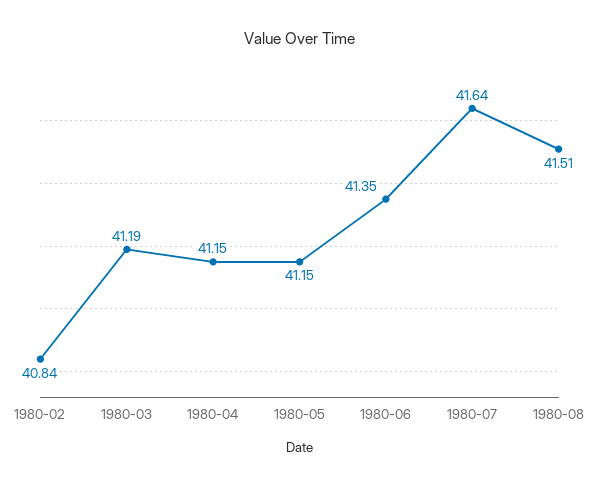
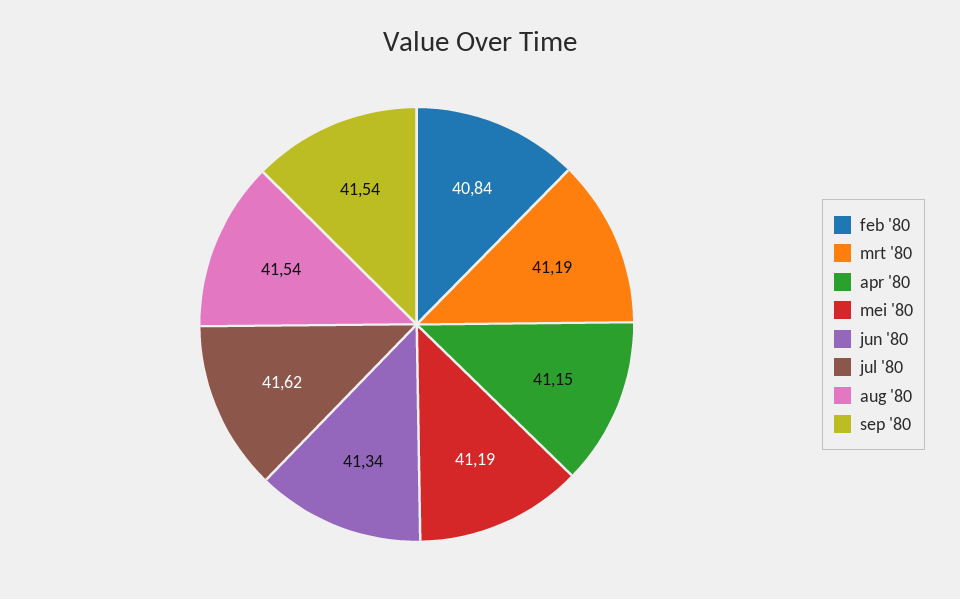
1980-05: 41.15 -> 41.19
1980-06: 41.35 -> 41.34
1980-07: 41.64 -> 41.62
1980-08: 41.51 -> 41.54
sep '80: none -> 41.54

